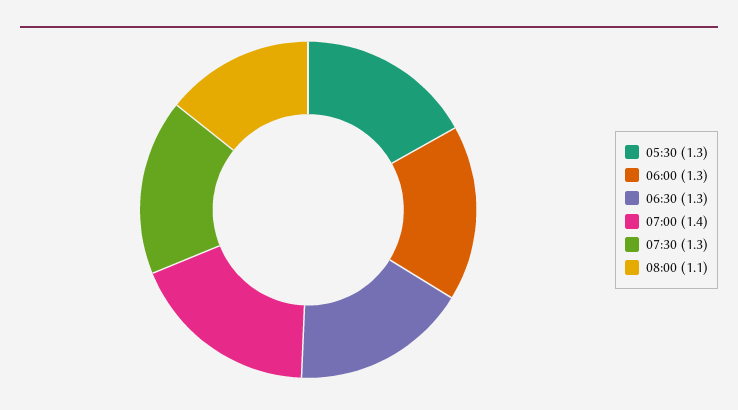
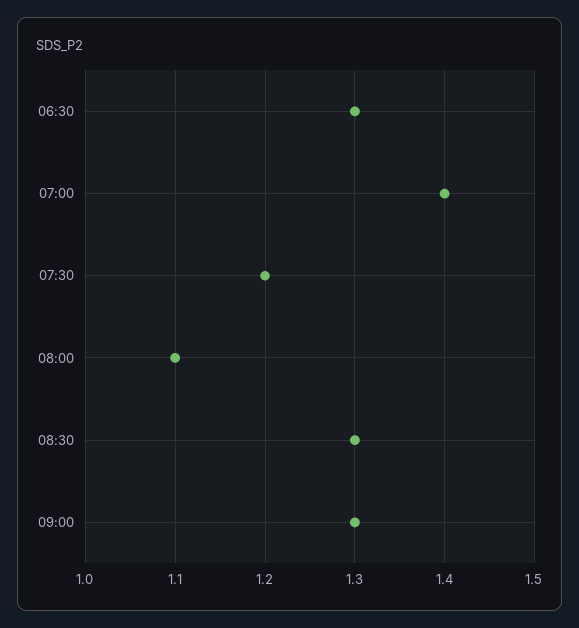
05:30: 1.3 -> none
06:00: 1.3 -> none
07:30: 1.3 -> 1.2
08:30: none -> 1.3
09:00: none -> 1.3

